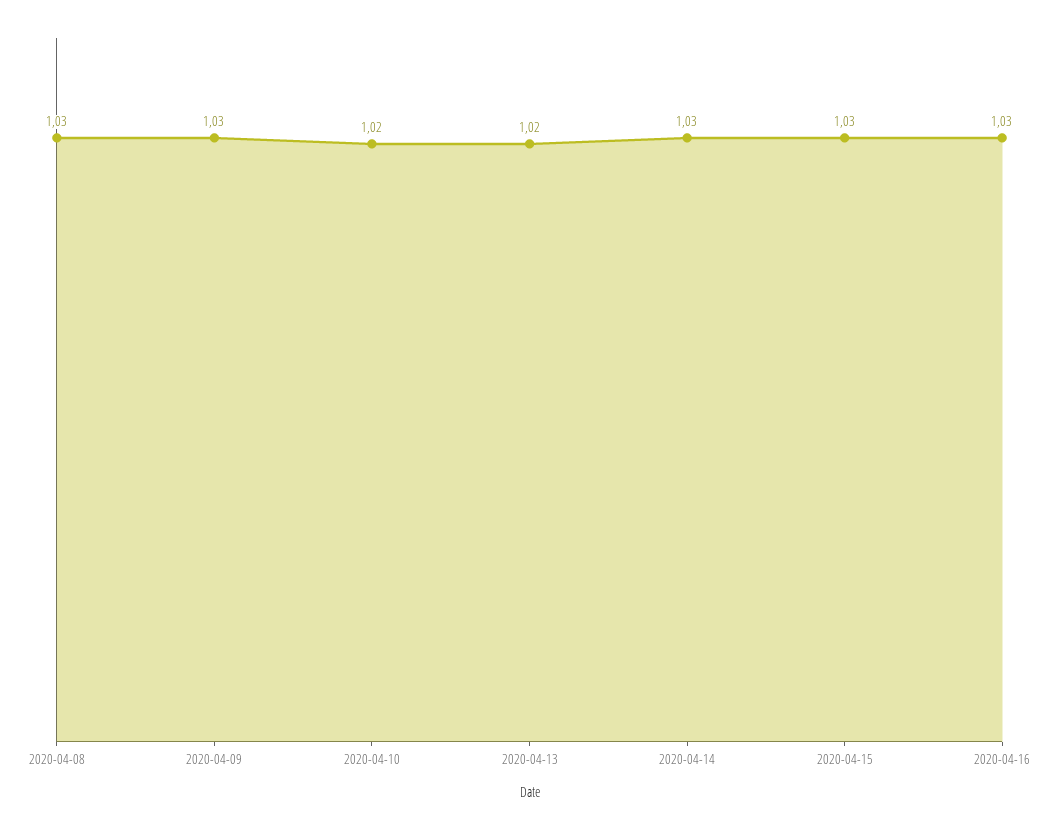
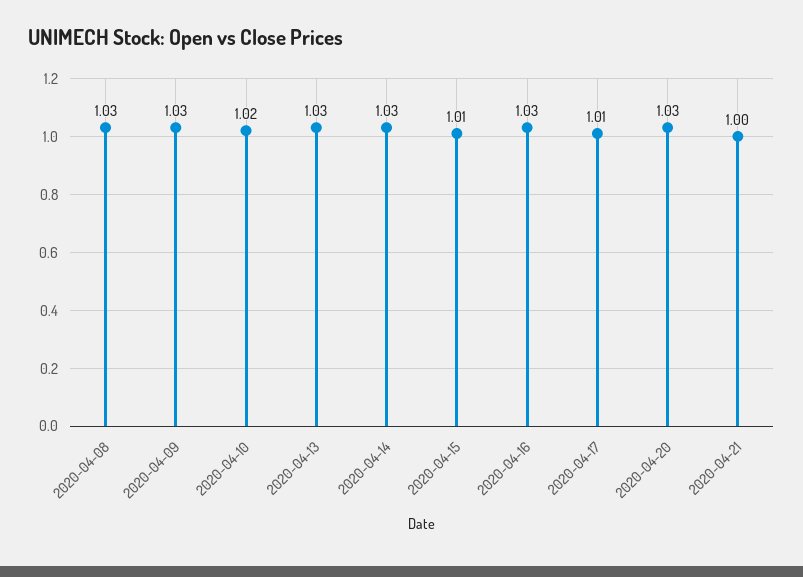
2020-04-13: 1.02 -> 1.03
2020-04-15: 1.03 -> 1.01
2020-04-17: none -> 1.01
2020-04-20: none -> 1.03
2020-04-21: none -> 1

